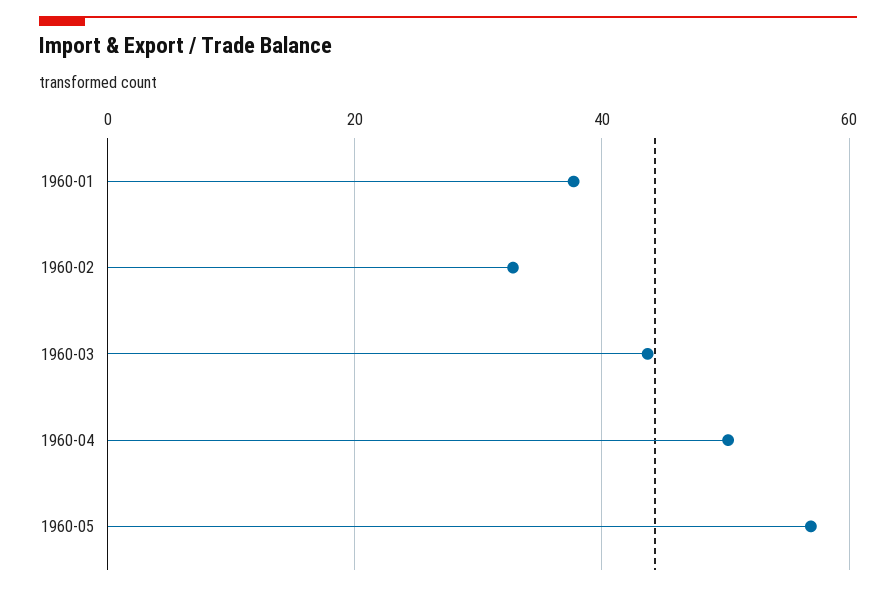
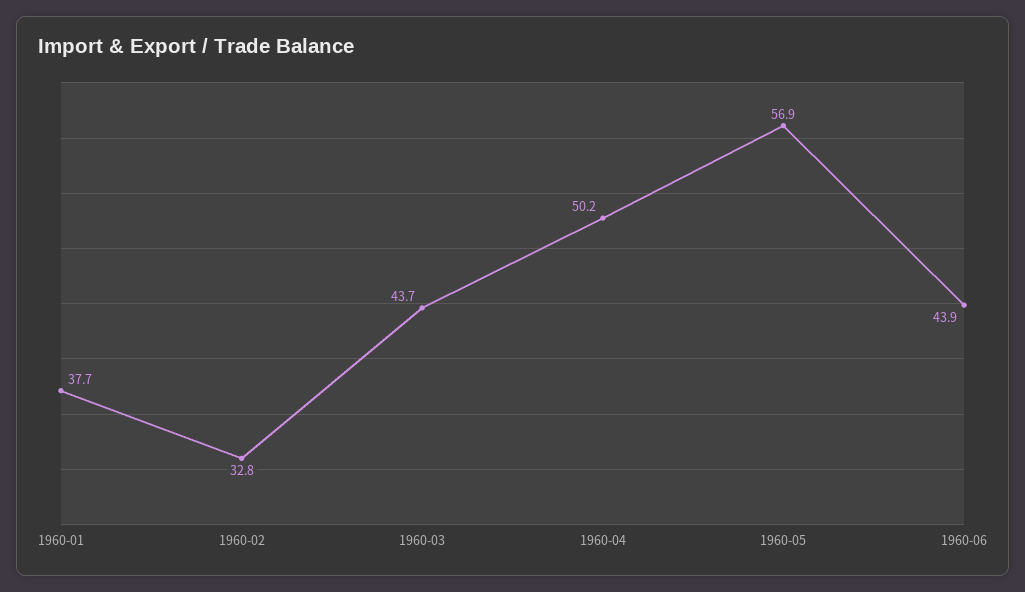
1960-06: none -> 43.9

